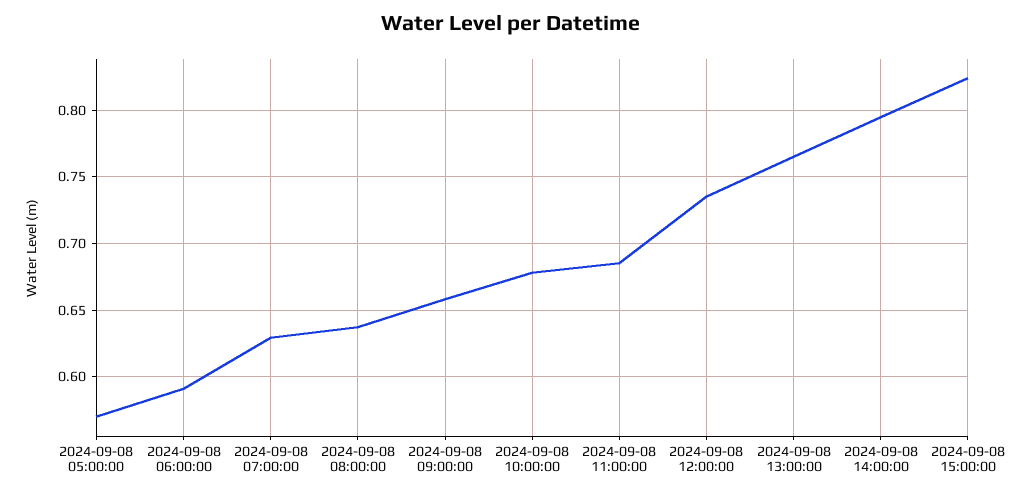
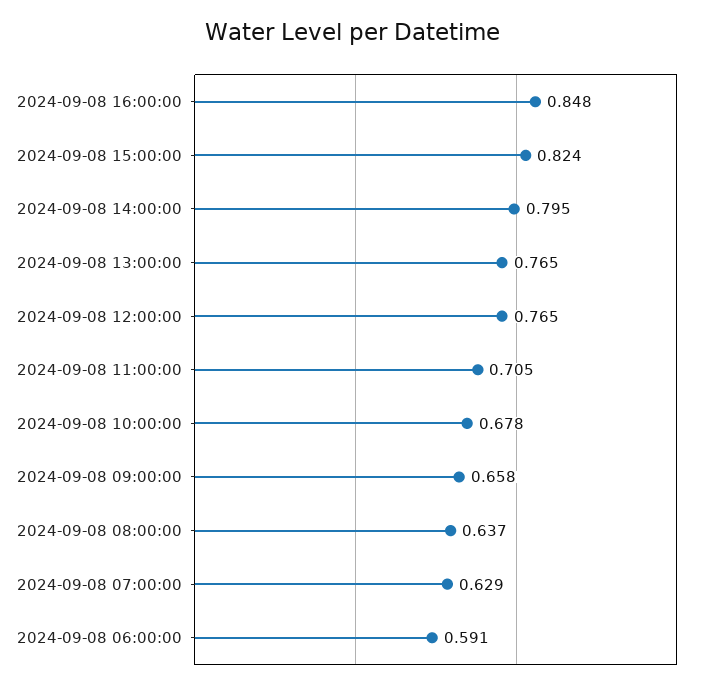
2024-09-08 05:00:00: 0.57 -> none
2024-09-08 11:00:00: 0.685 -> 0.705
2024-09-08 12:00:00: 0.735 -> 0.765
2024-09-08 16:00:00: none -> 0.848

